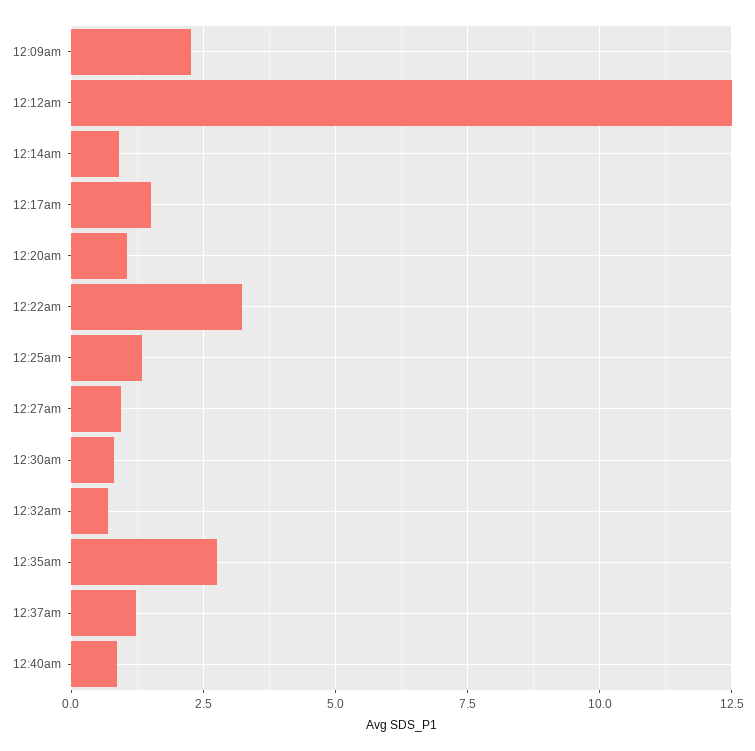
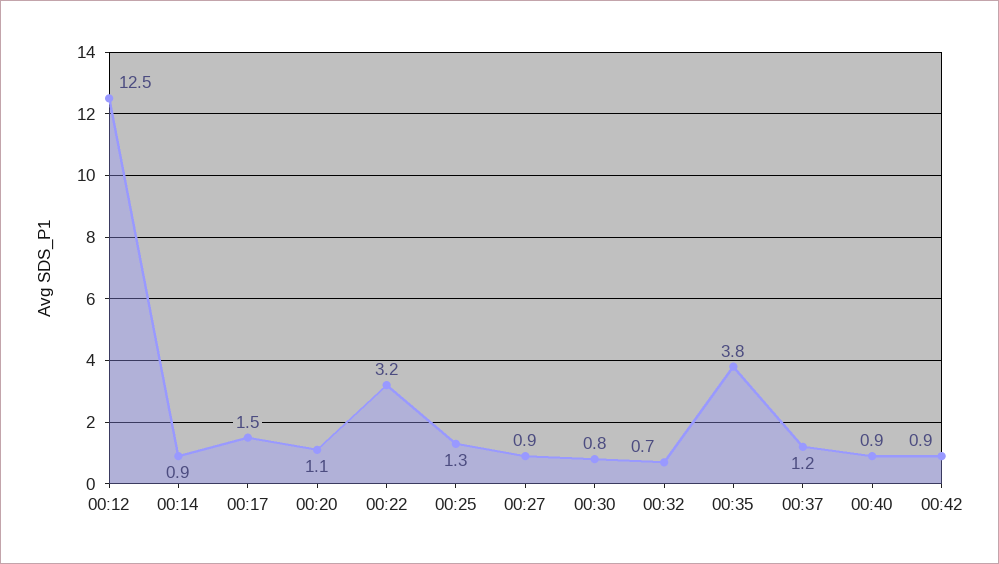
12:09am: 2.25 -> none
12:35am: 2.75 -> 3.8
00:42: none -> 0.9

